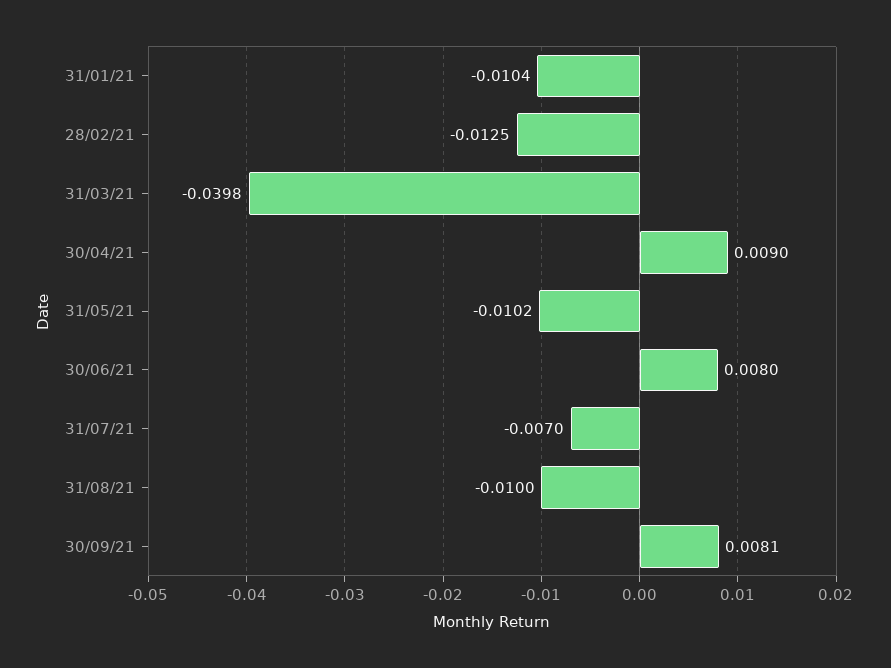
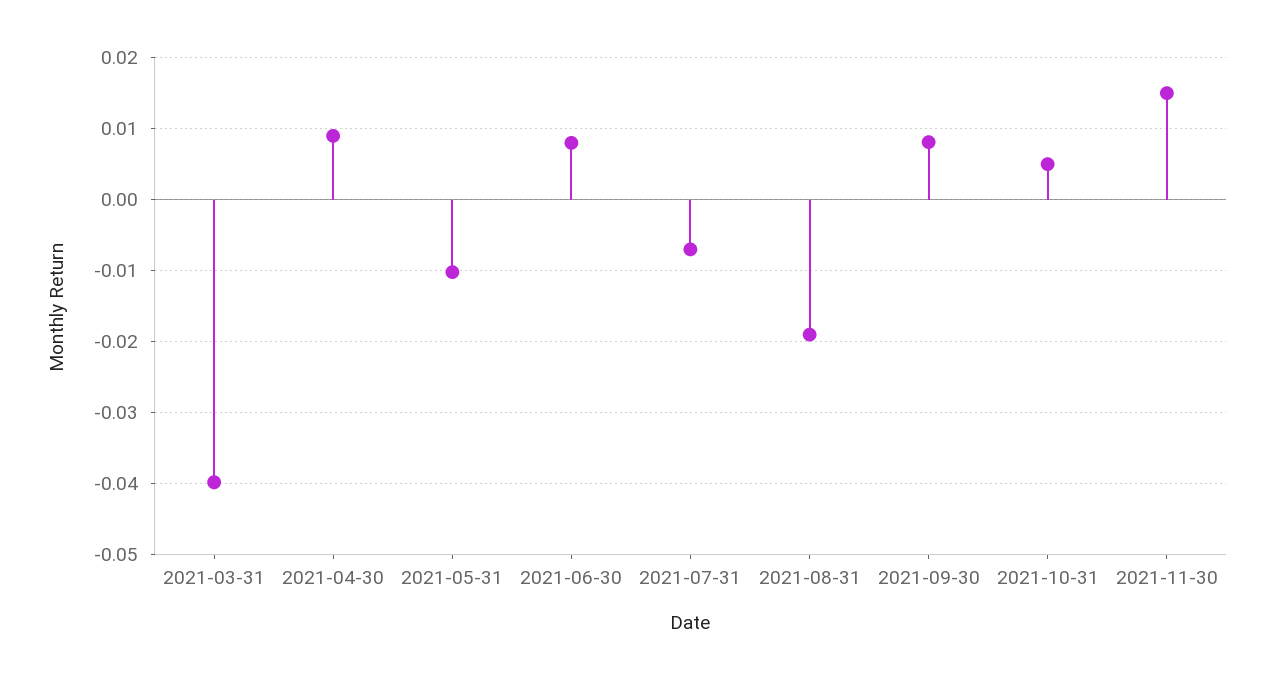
31/01/21: -0.0104 -> none
28/02/21: -0.0125 -> none
31/08/21: -0.01 -> -0.019
2021-10-31: none -> 0.005
2021-11-30: none -> 0.015

